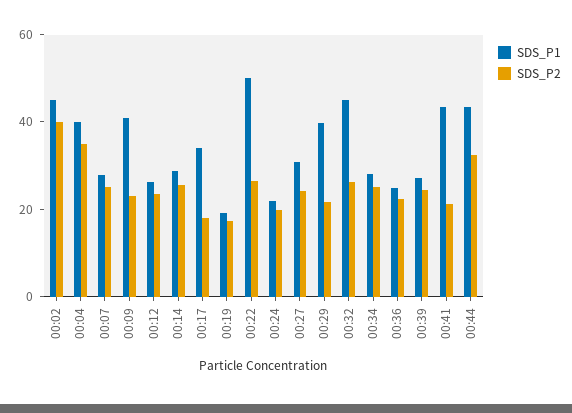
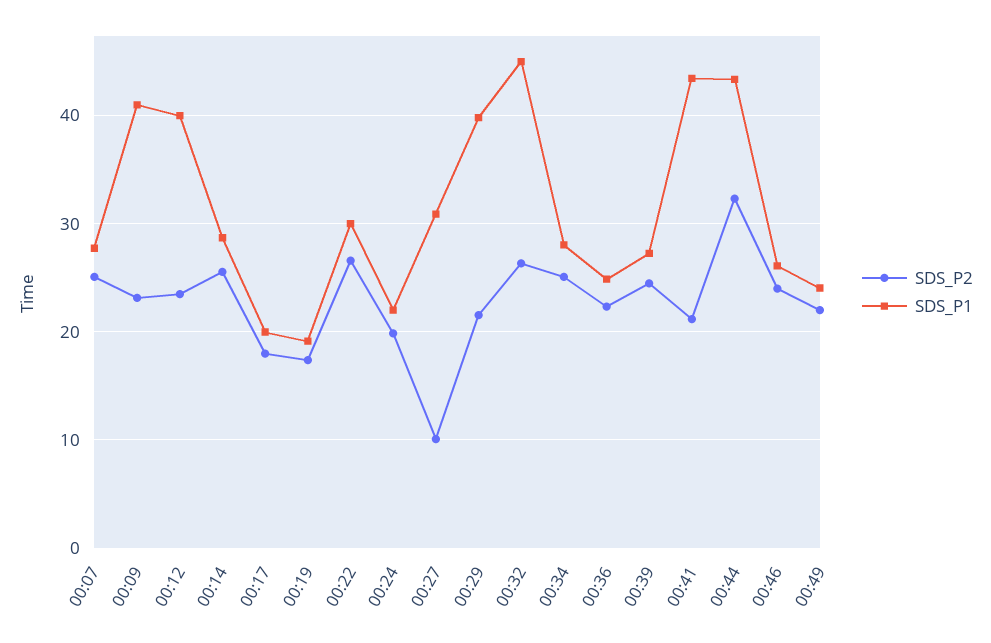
SDS_P1, 00:02: 45 -> none
SDS_P2, 00:02: 40 -> none
SDS_P1, 00:04: 40 -> none
SDS_P2, 00:04: 35 -> none
SDS_P1, 00:12: 25 -> 40
SDS_P1, 00:17: 35 -> 20
SDS_P1, 00:22: 50 -> 30
SDS_P2, 00:27: 25 -> 10
SDS_P2, 00:46: none -> 24
SDS_P1, 00:46: none -> 26
SDS_P2, 00:49: none -> 22
SDS_P1, 00:49: none -> 24

